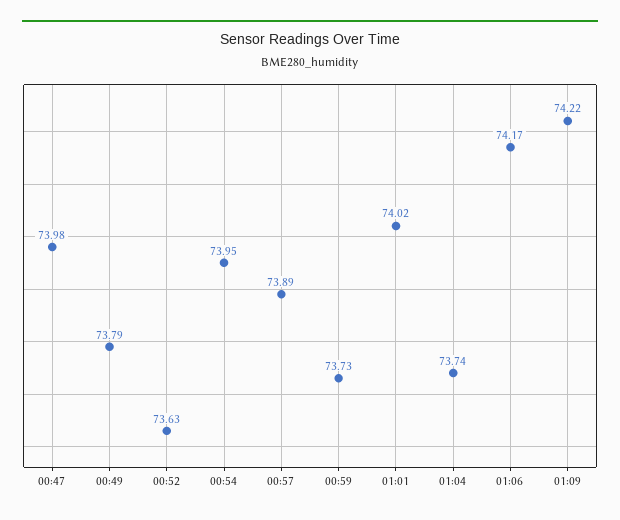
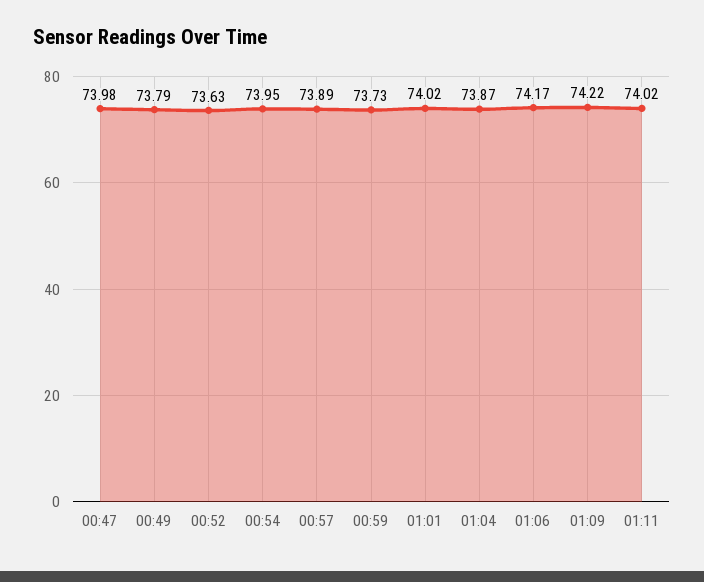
01:04: 73.74 -> 73.87
01:11: none -> 74.02

